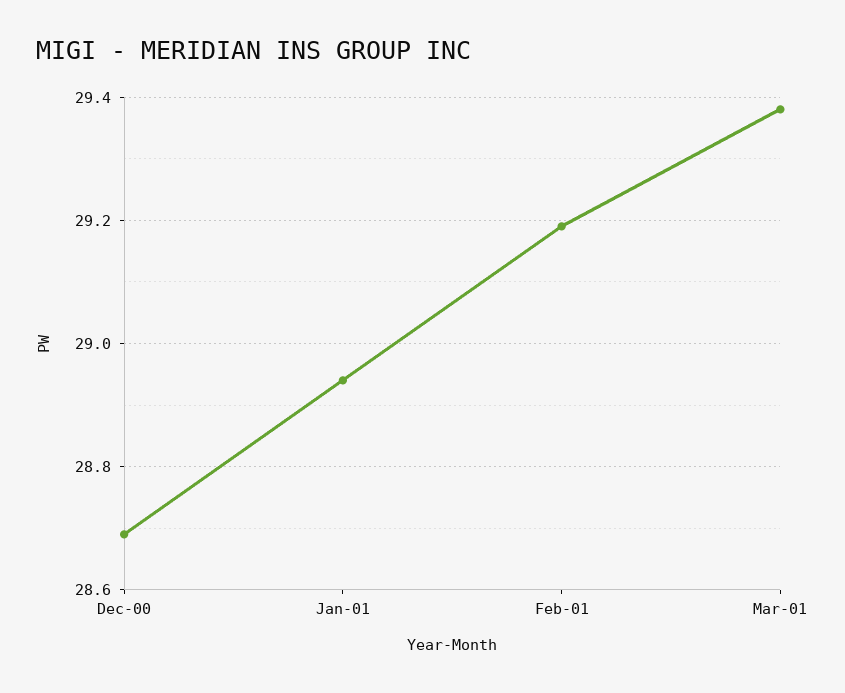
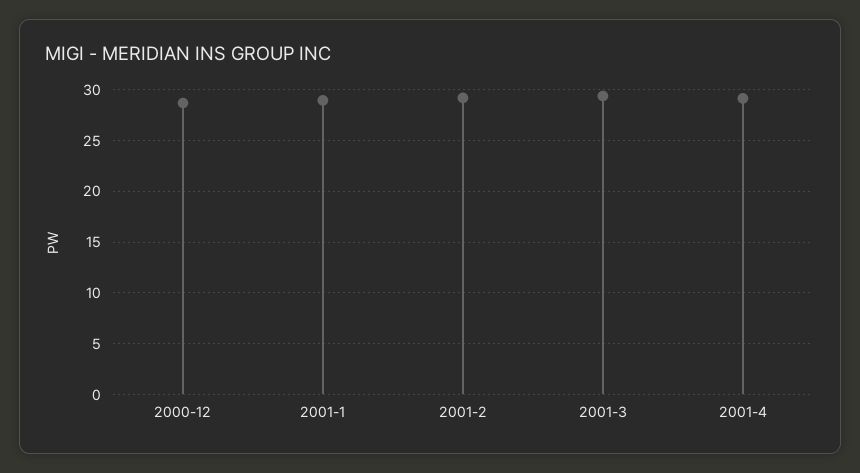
2001-4: none -> 29

